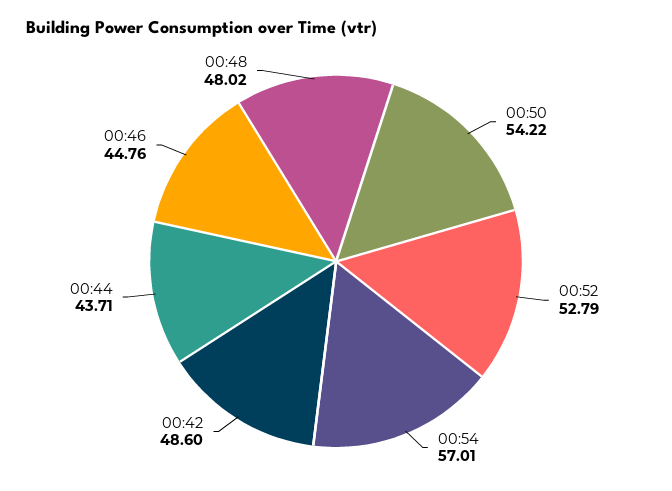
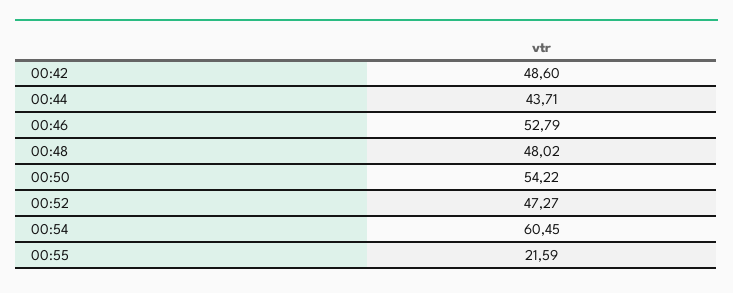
00:52: 52.79 -> 47.27
00:54: 57.01 -> 60.45
00:46: 44.76 -> 52.79
00:55: none -> 21.59

